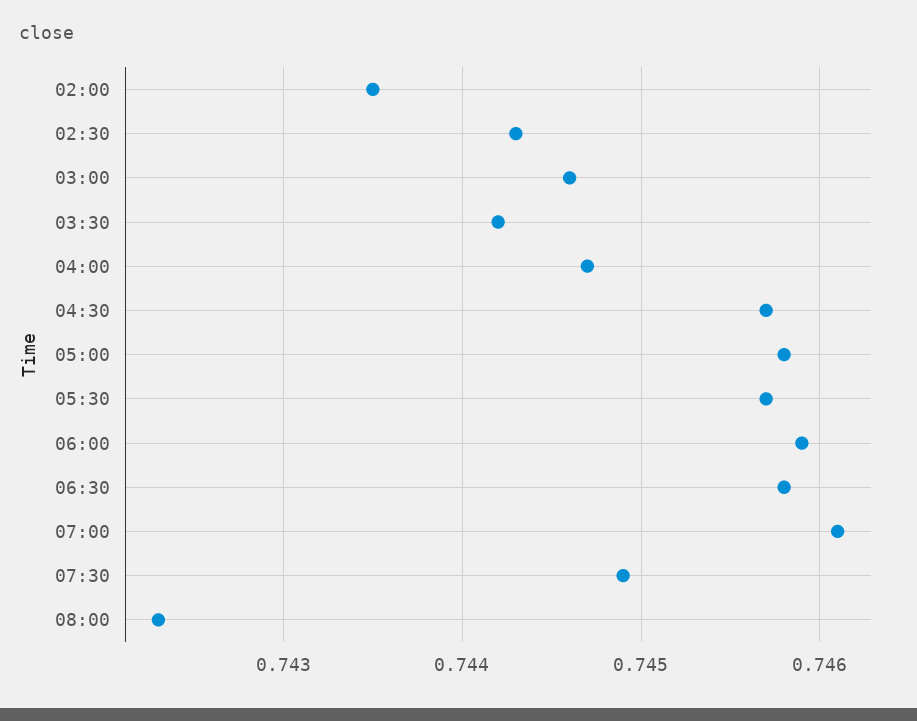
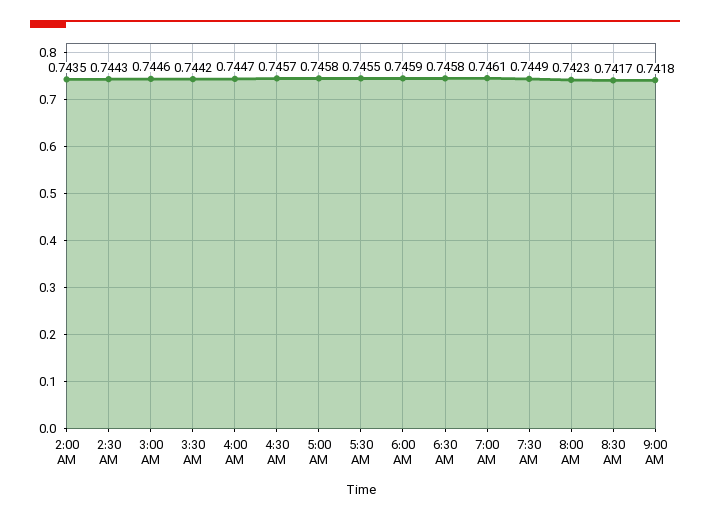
05:30: 0.7457 -> 0.7455
8:30 AM: none -> 0.7417
9:00 AM: none -> 0.7418

